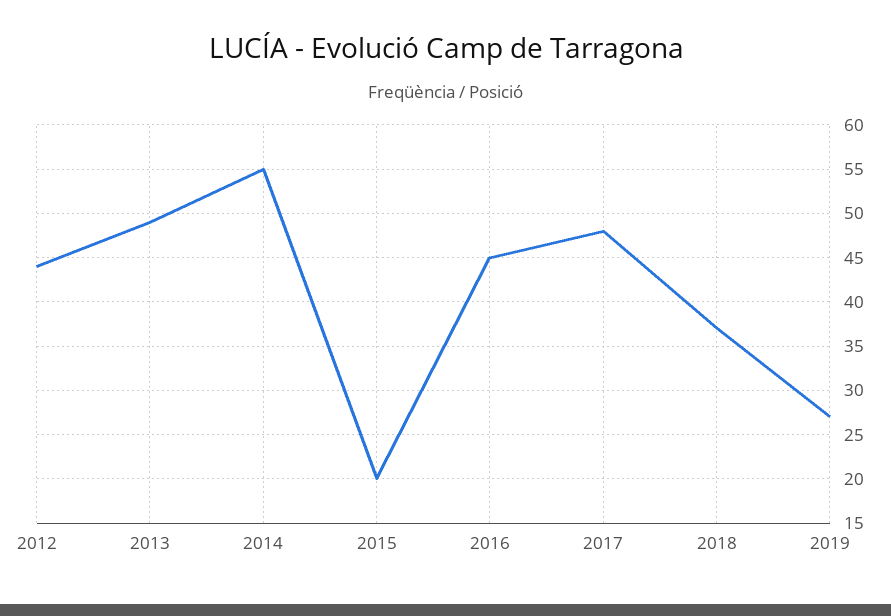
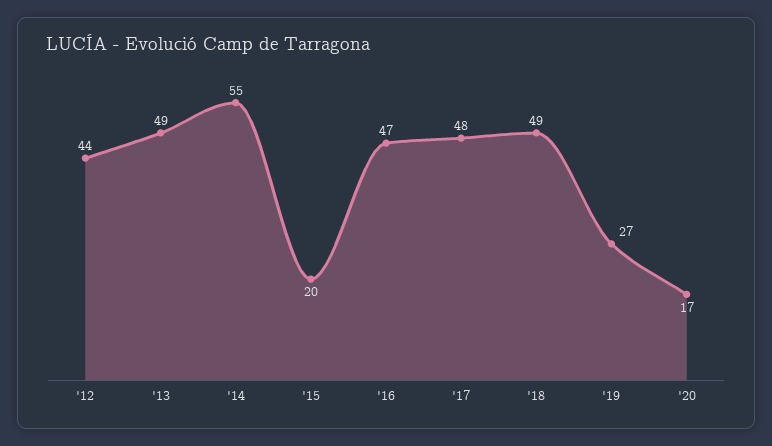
2016: 45 -> 47
2018: 37 -> 49
'20: none -> 17

